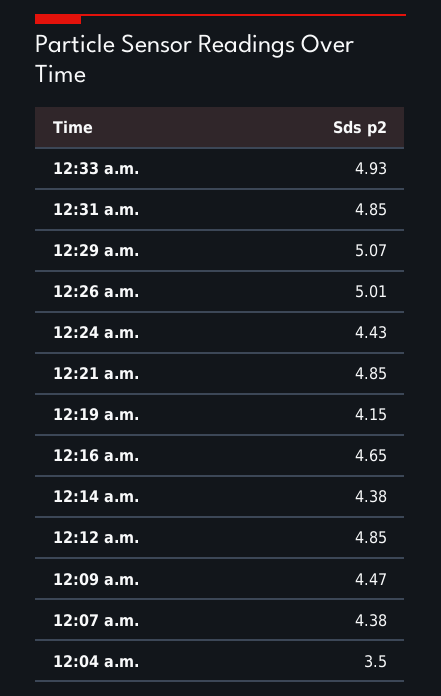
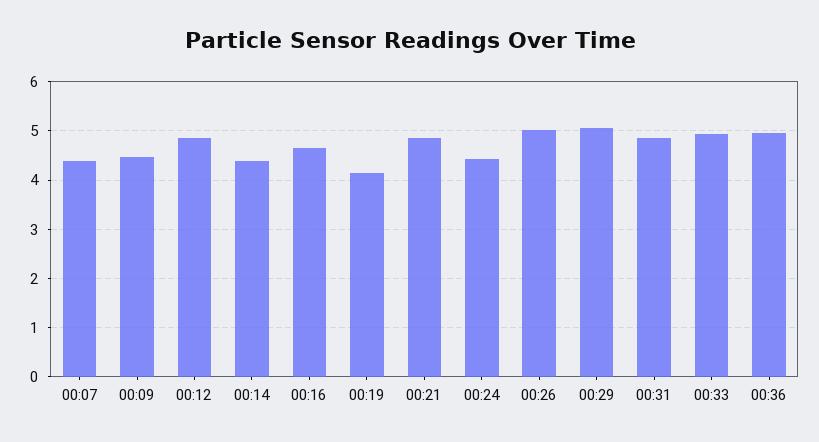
12:04 a.m.: 3.5 -> none
00:36: none -> 5

